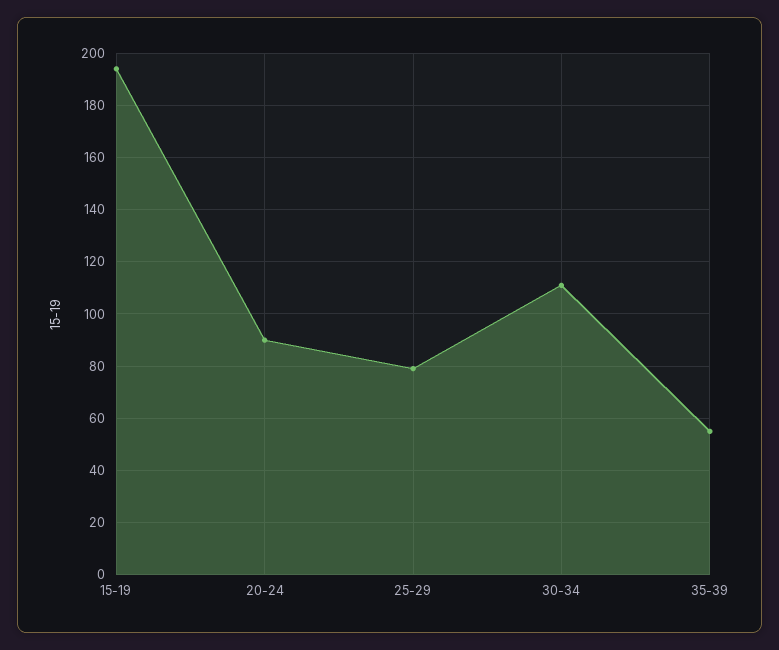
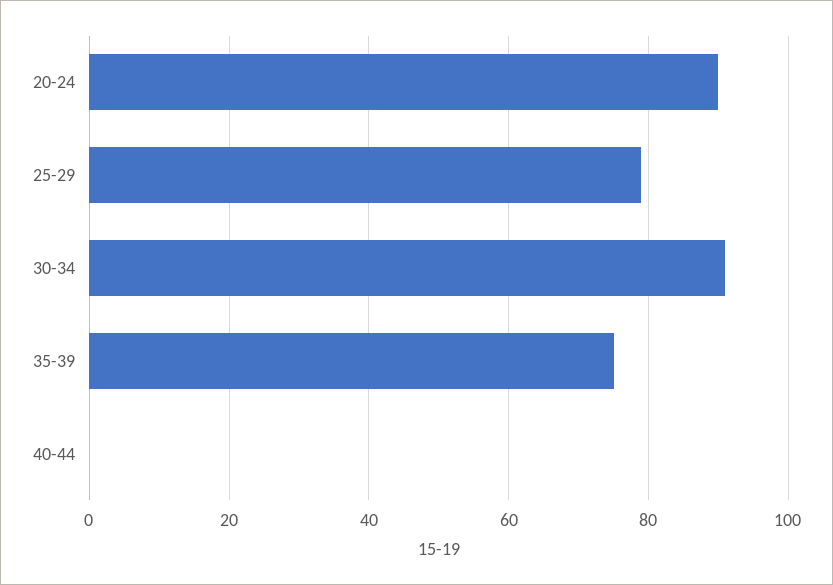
15-19: 195 -> none
30-34: 110 -> 90
35-39: 55 -> 75
40-44: none -> 0

